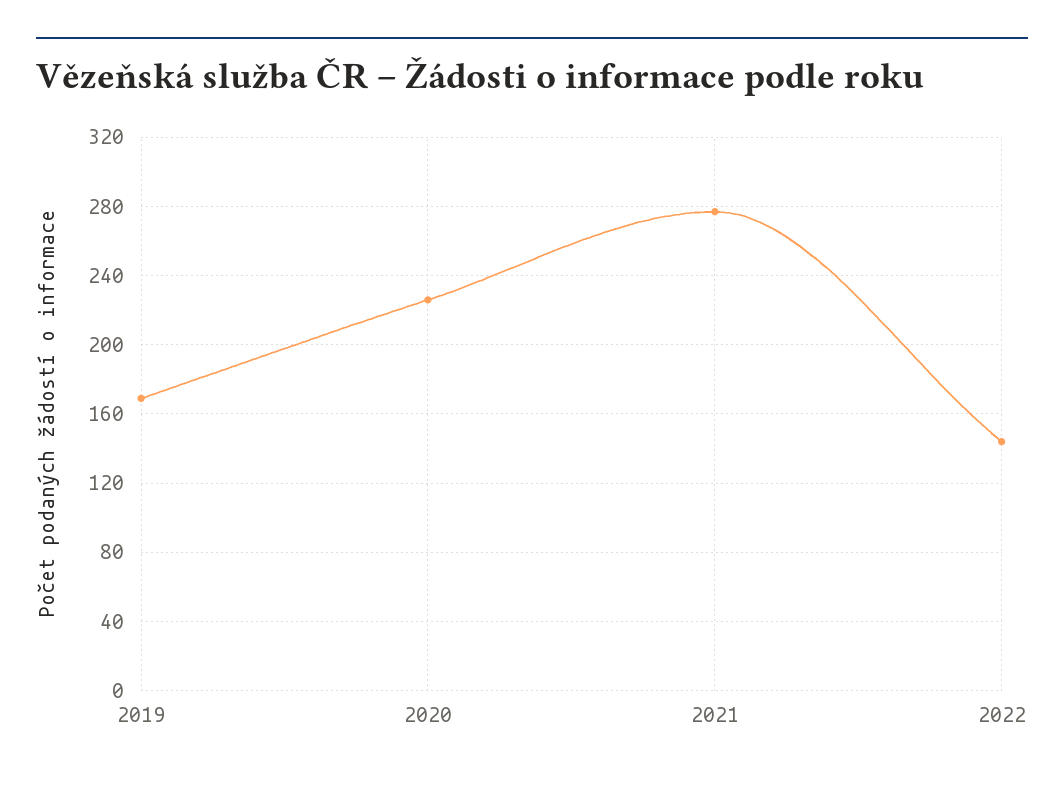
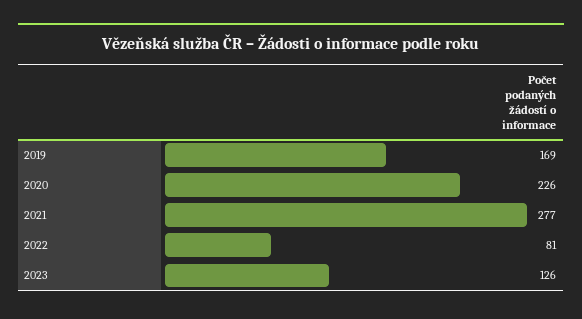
2022: 145 -> 81
2023: none -> 126

